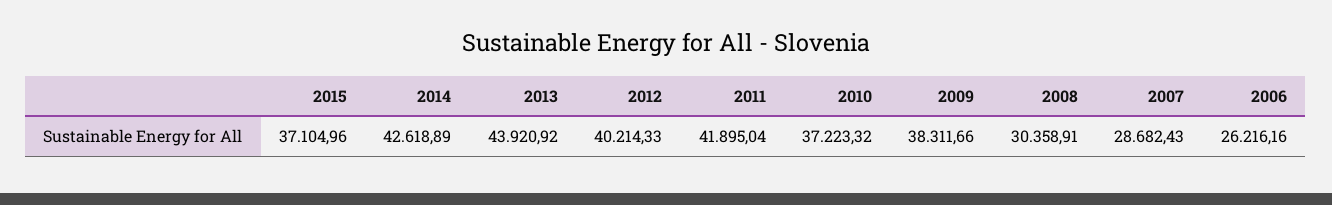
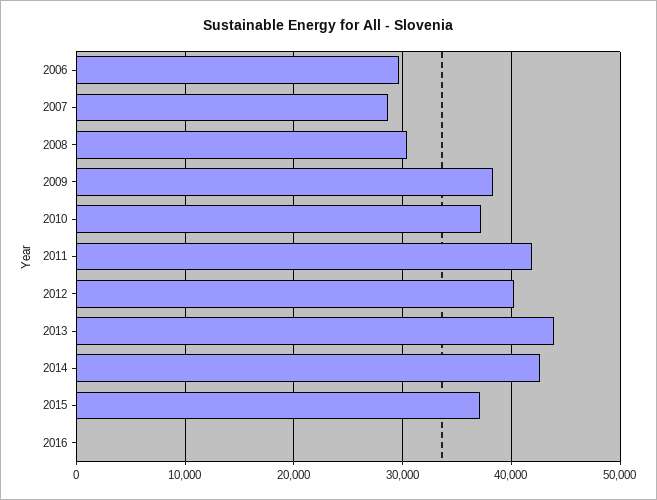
2006: 26216.16 -> 30000
2016: none -> 0

